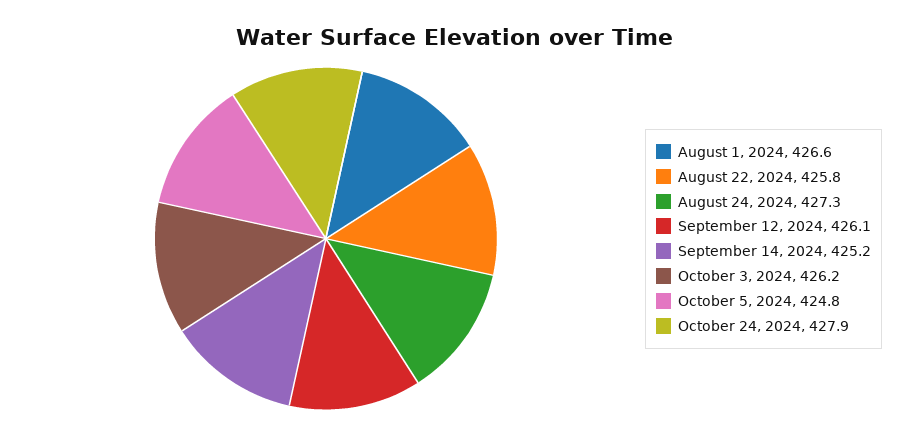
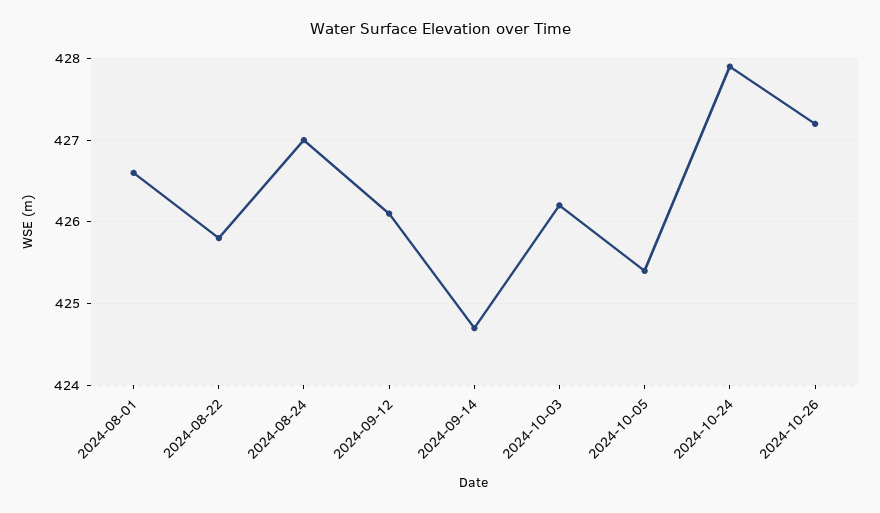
August 24, 2024: 427.3 -> 427
September 14, 2024: 425.2 -> 424.7
October 5, 2024: 424.8 -> 425.4
2024-10-26: none -> 427.2

